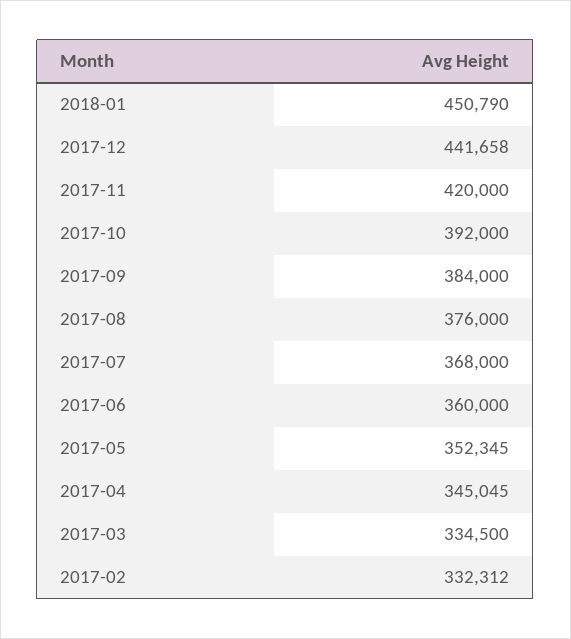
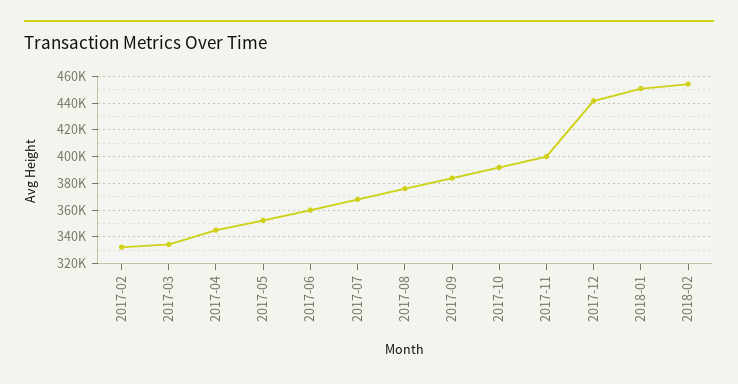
2017-11: 420000 -> 400000
2018-02: none -> 455000

